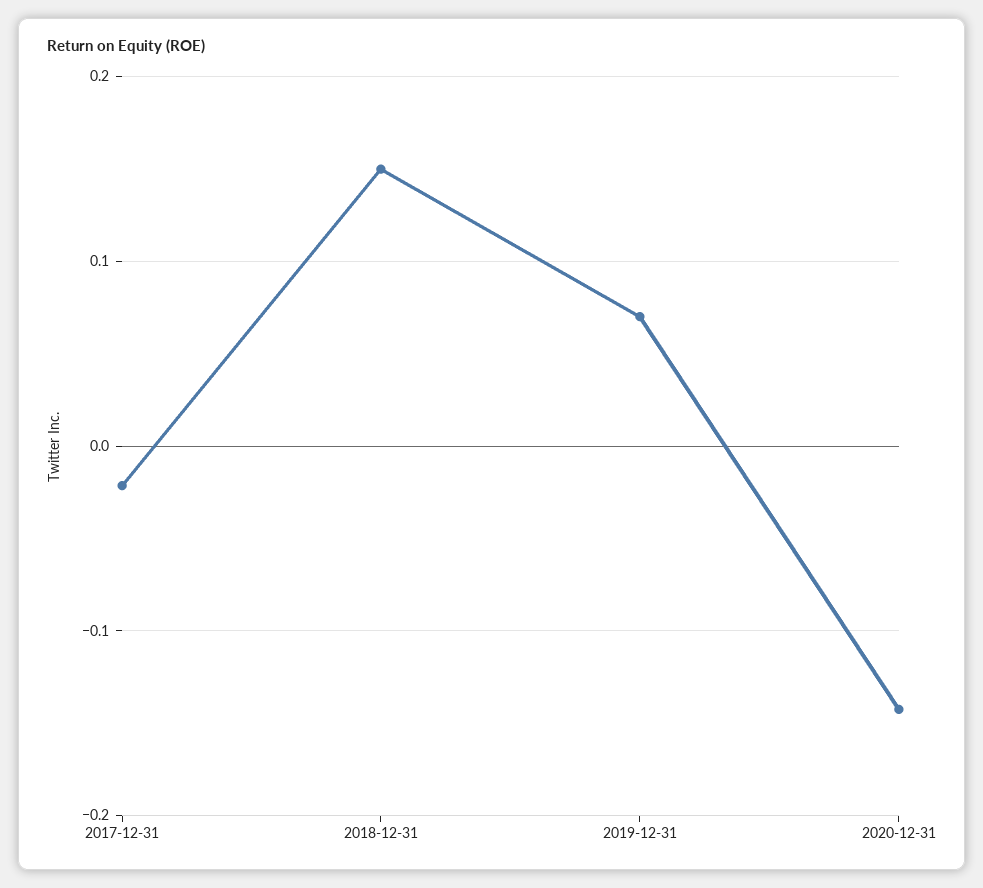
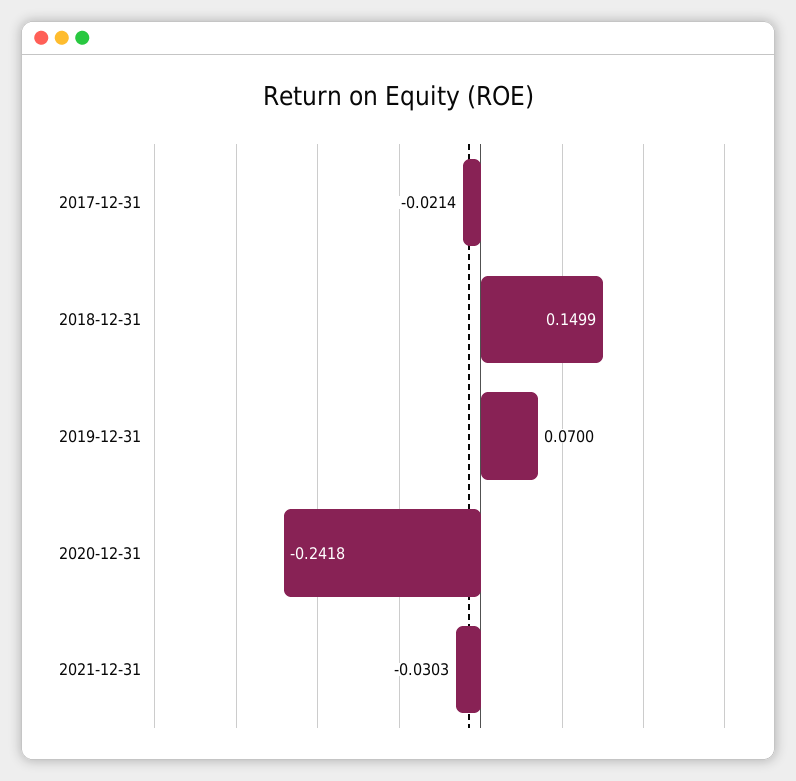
2020-12-31: -0.14 -> -0.2418
2021-12-31: none -> -0.0303

